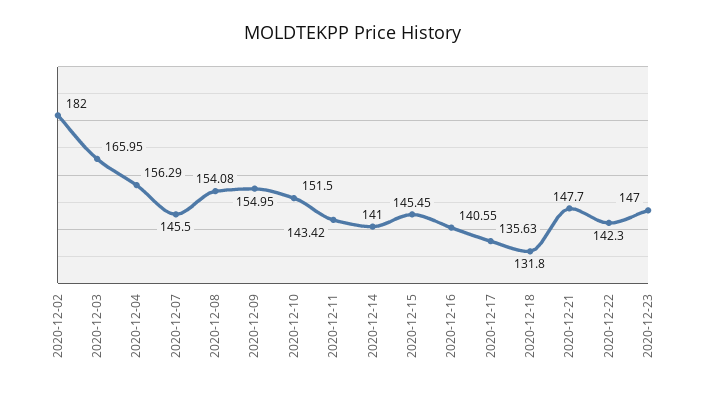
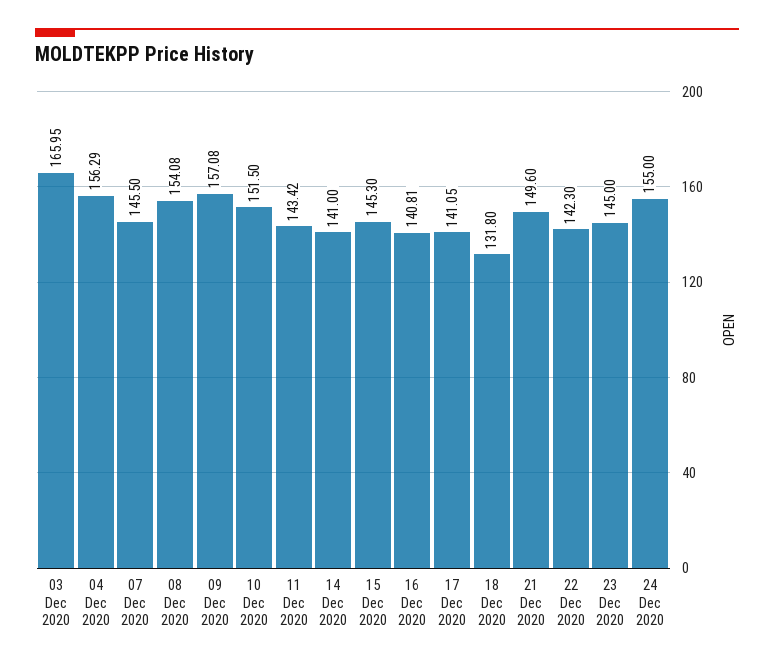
2020-12-02: 182 -> none
2020-12-09: 154.95 -> 157.08
2020-12-15: 145.45 -> 145.3
2020-12-16: 140.55 -> 140.81
2020-12-17: 135.63 -> 141.05
2020-12-21: 147.7 -> 149.6
2020-12-23: 147 -> 145
24 Dec 2020: none -> 155

